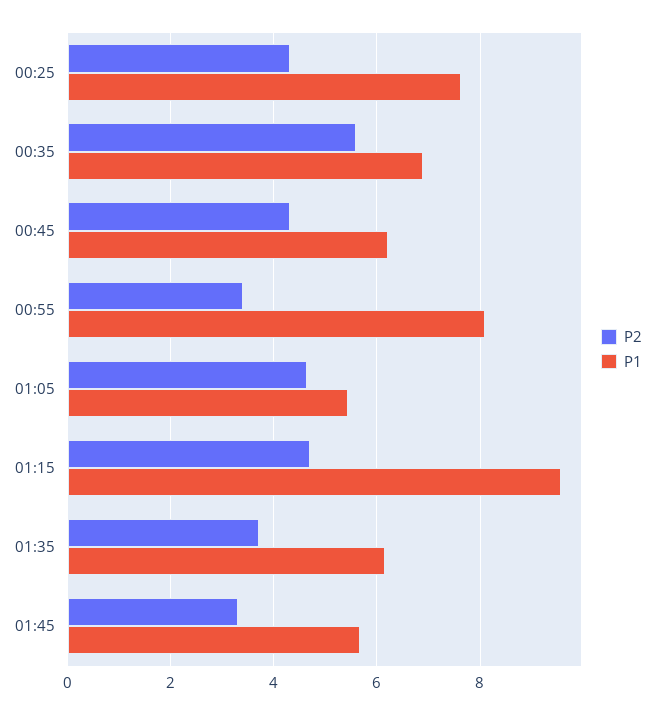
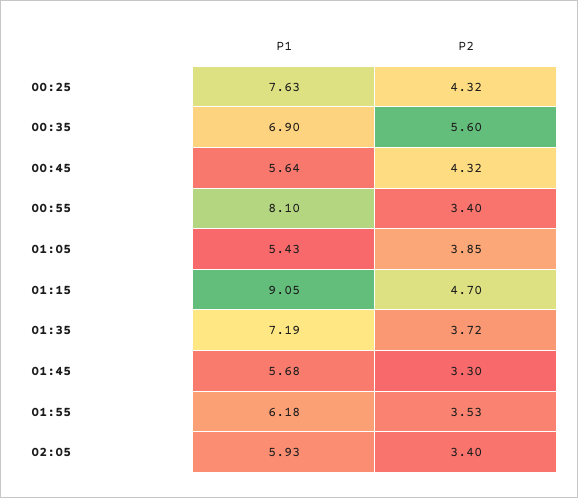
P1, 00:45: 6.2 -> 5.64
P2, 01:05: 4.6 -> 3.85
P1, 01:15: 9.6 -> 9.05
P1, 01:35: 6.2 -> 7.19
P1, 01:55: none -> 6.18
P2, 01:55: none -> 3.53
P1, 02:05: none -> 5.93
P2, 02:05: none -> 3.4

